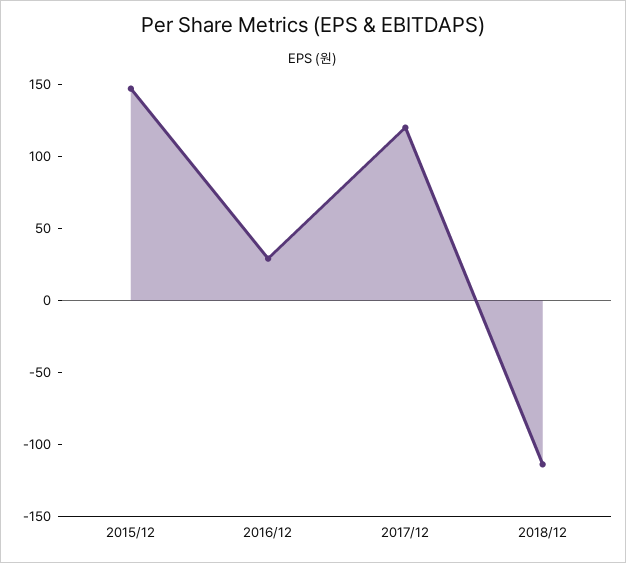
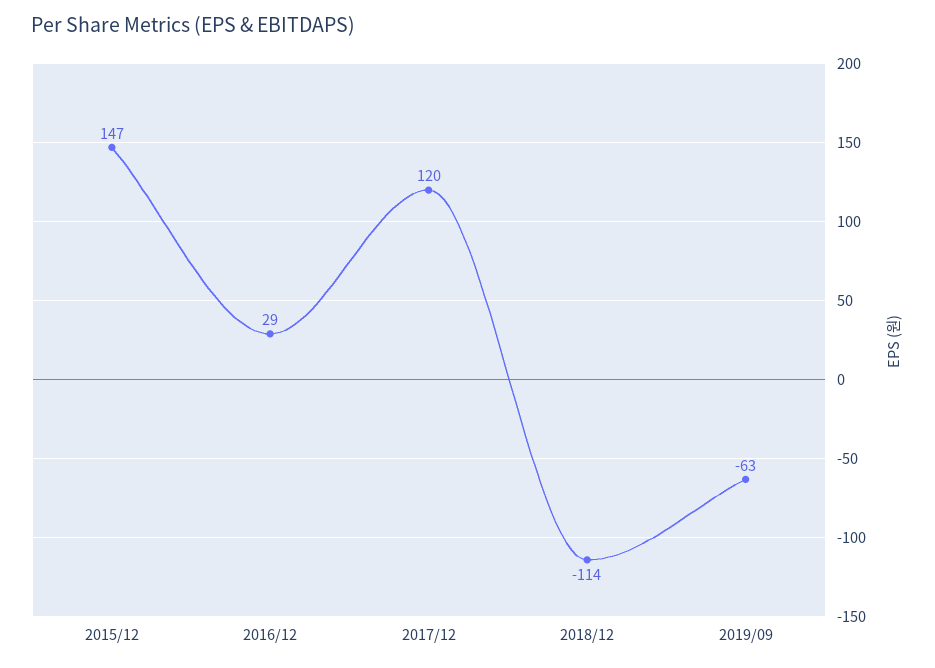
2019/09: none -> -63

